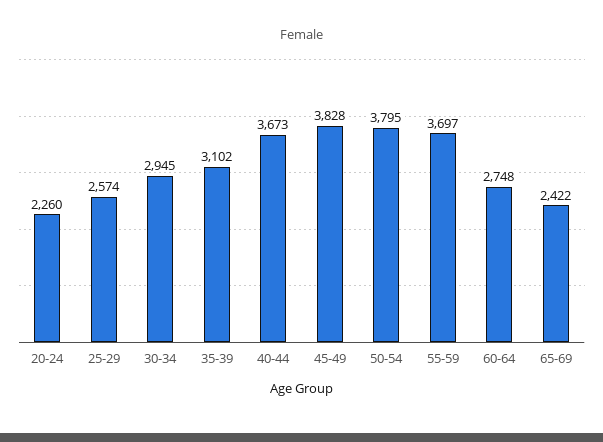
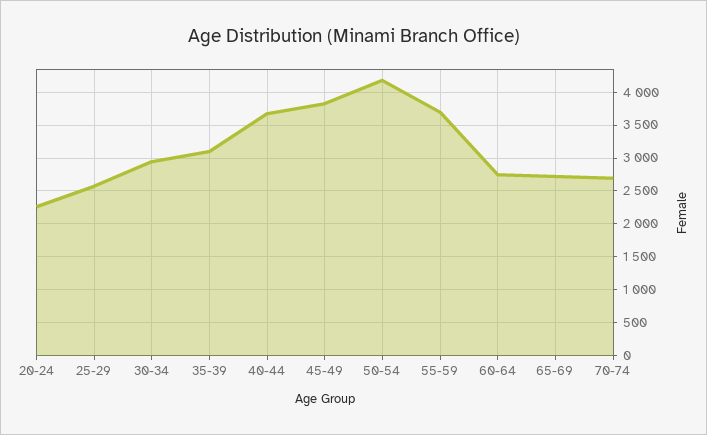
50-54: 3795 -> 4200
65-69: 2422 -> 2700
70-74: none -> 2700

